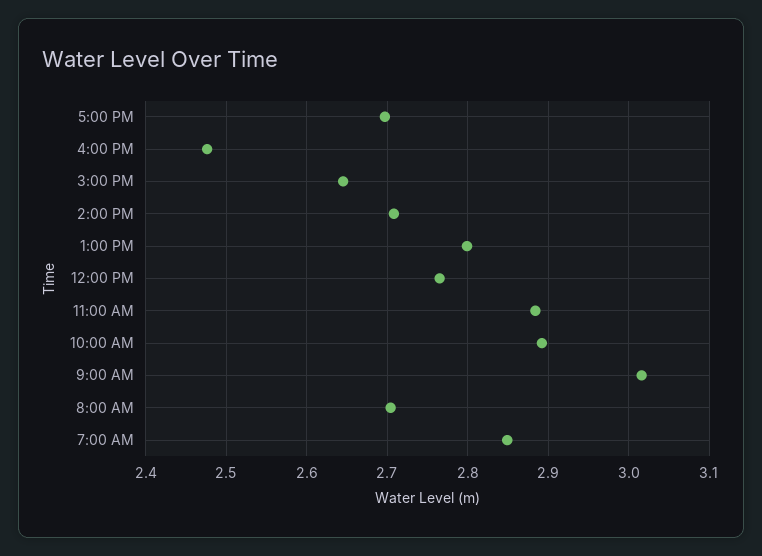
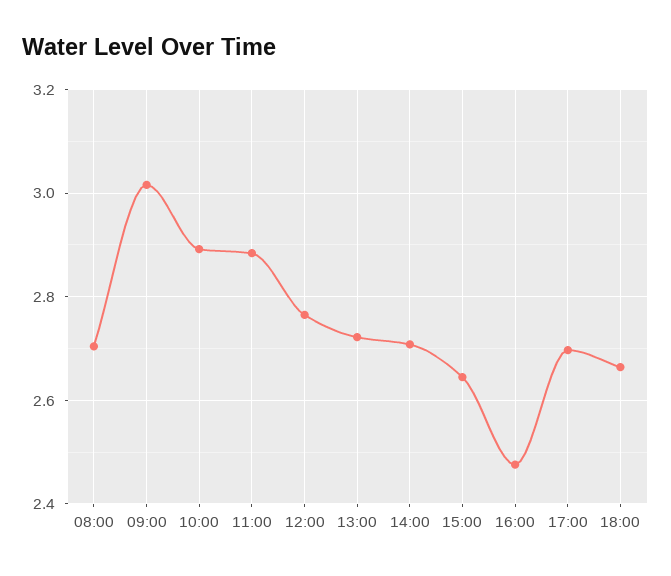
1:00 PM: 2.8 -> 2.72
7:00 AM: 2.85 -> none
18:00: none -> 2.66

